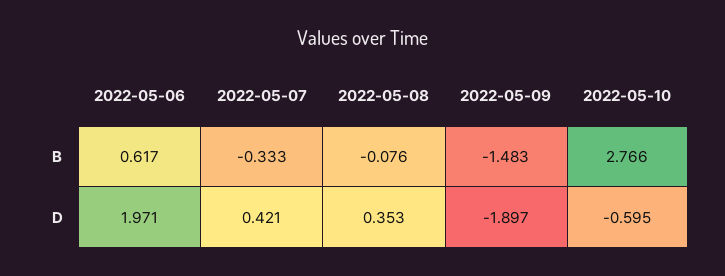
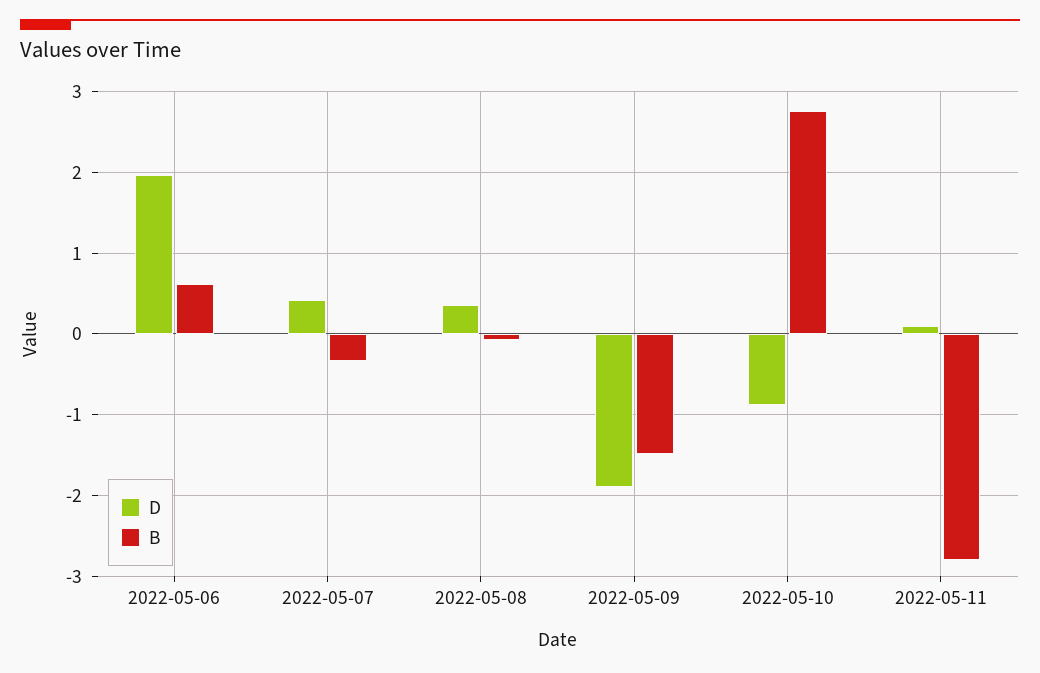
D, 2022-05-10: -0.595 -> -0.9
D, 2022-05-11: none -> 0.1
B, 2022-05-11: none -> -2.8

